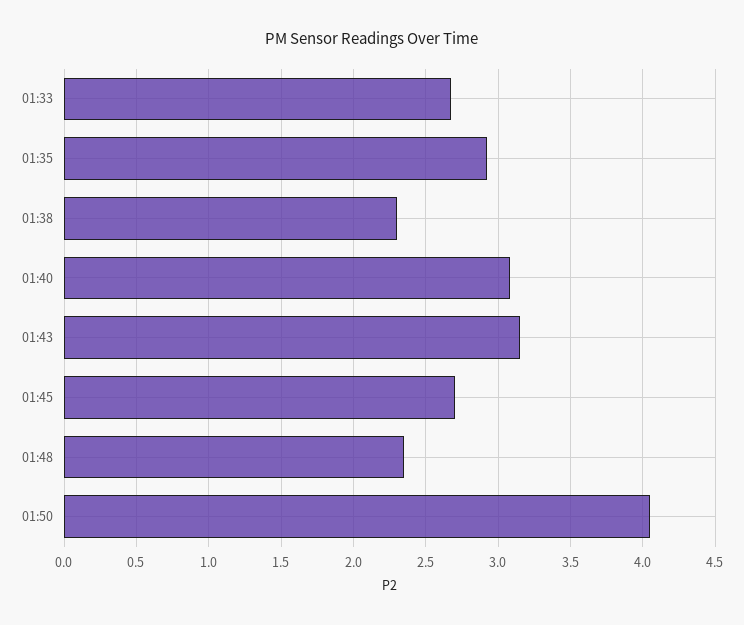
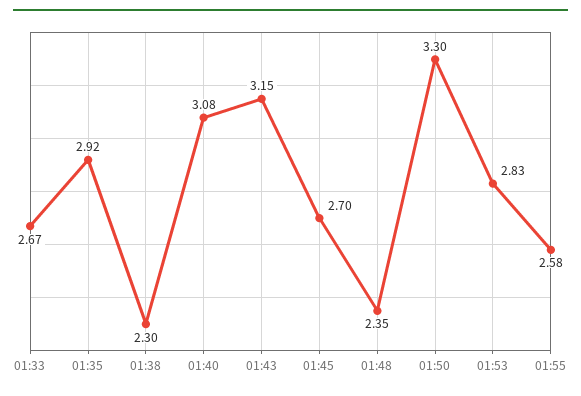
01:50: 4.05 -> 3.3
01:53: none -> 2.83
01:55: none -> 2.58

